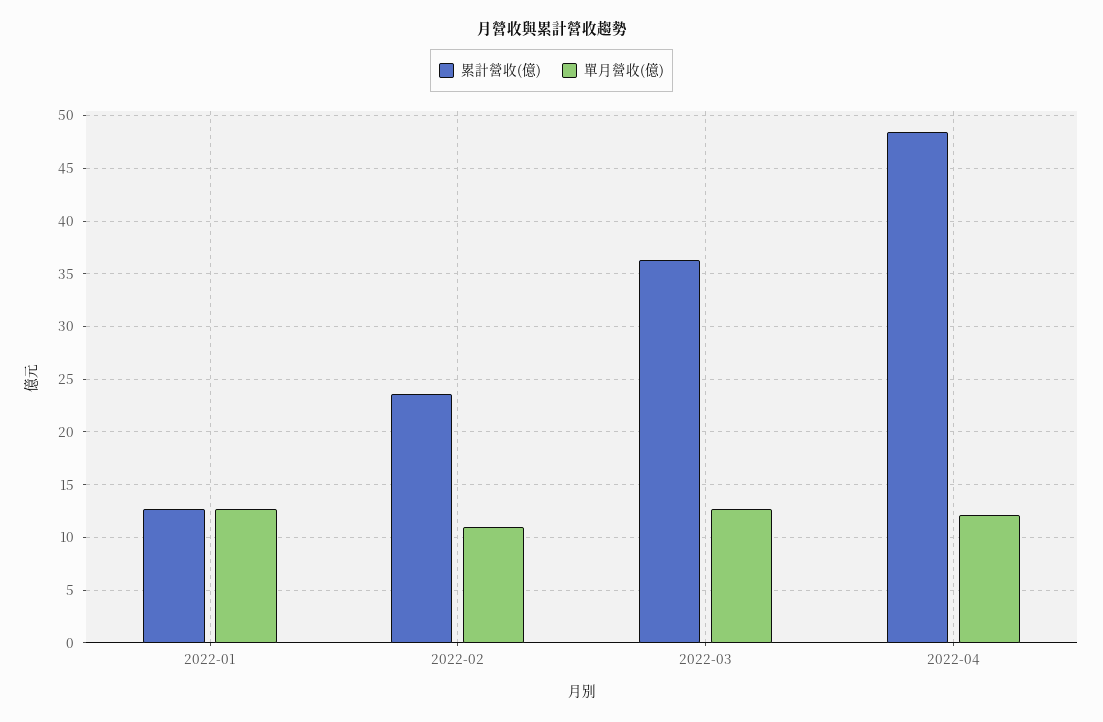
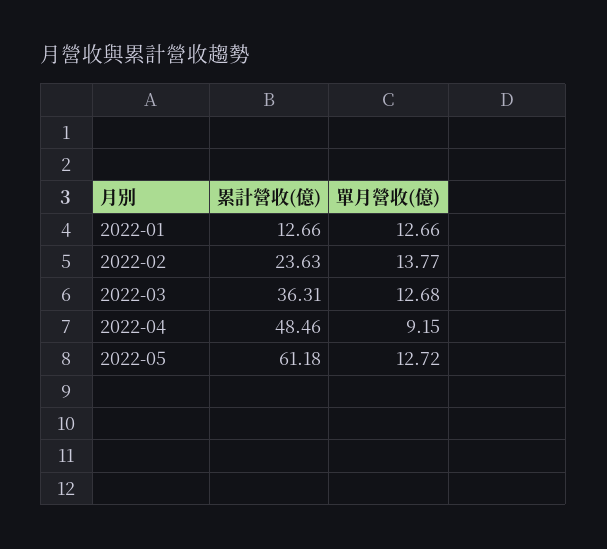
單月營收(億), 2022-02: 11 -> 13.77
單月營收(億), 2022-04: 12 -> 9.15
累計營收(億), 2022-05: none -> 61.18
單月營收(億), 2022-05: none -> 12.72

